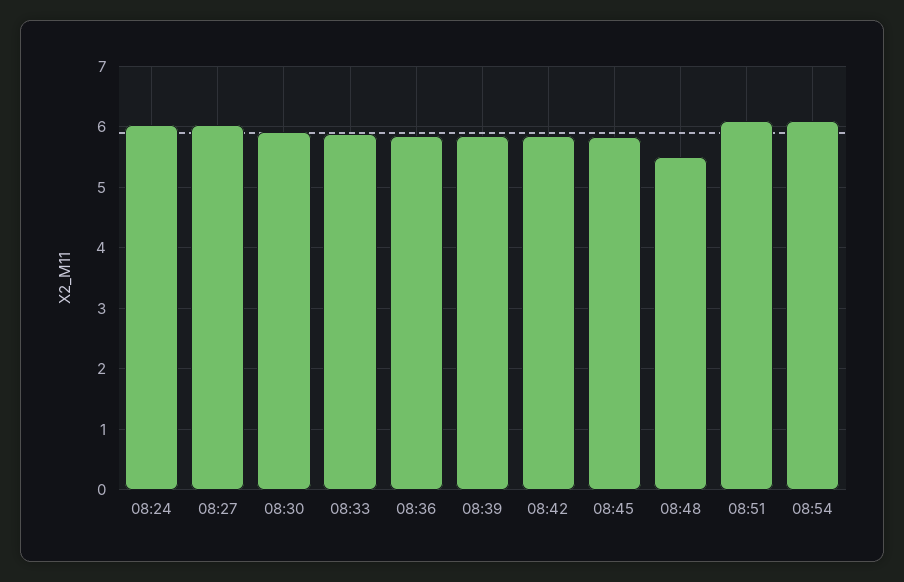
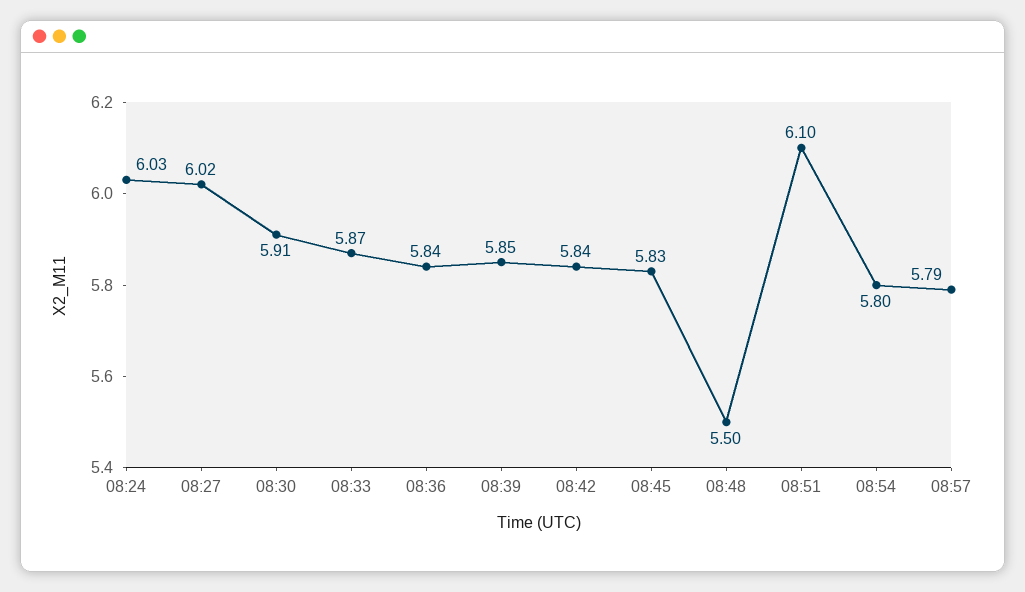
08:54: 6.1 -> 5.8
08:57: none -> 5.79

